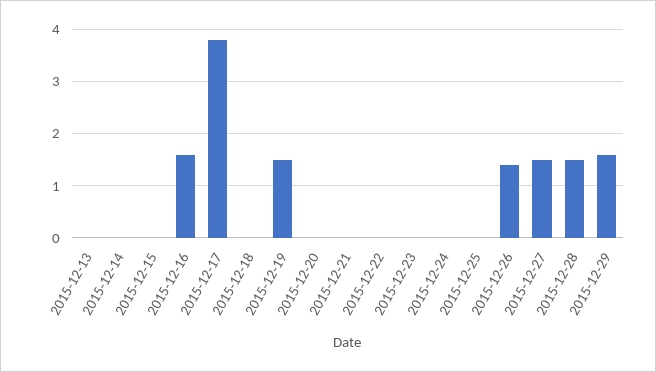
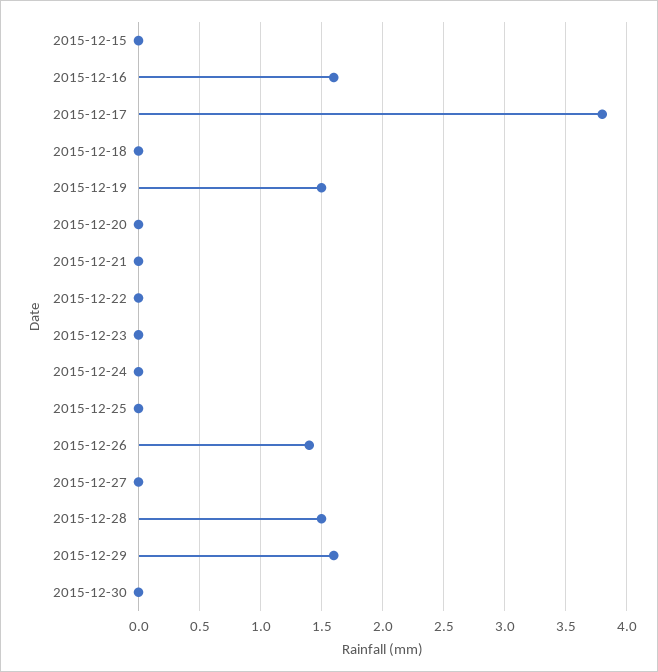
2015-12-13: 0 -> none
2015-12-14: 0 -> none
2015-12-27: 1.5 -> 0
2015-12-30: none -> 0

